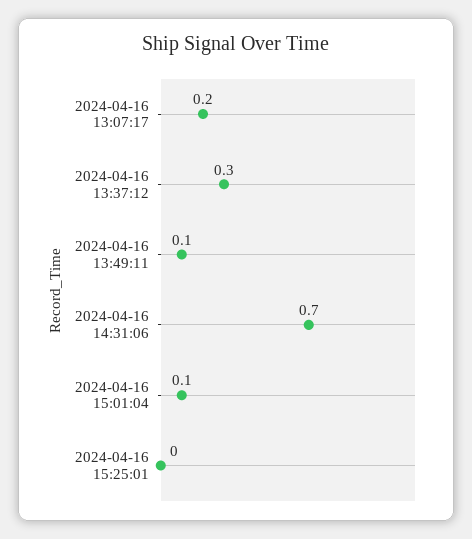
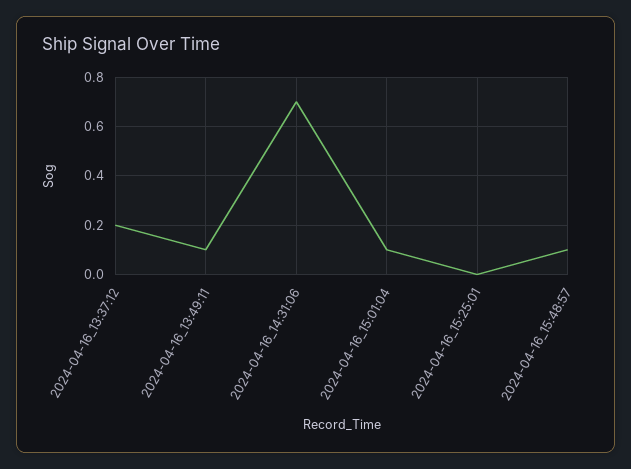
2024-04-16 13:07:17: 0.2 -> none
2024-04-16 13:37:12: 0.3 -> 0.2
2024-04-16_15:48:57: none -> 0.1

